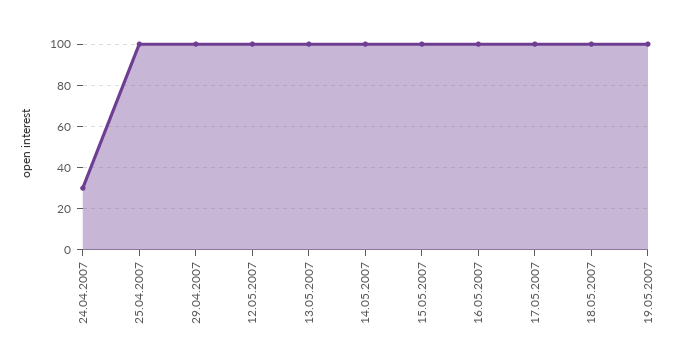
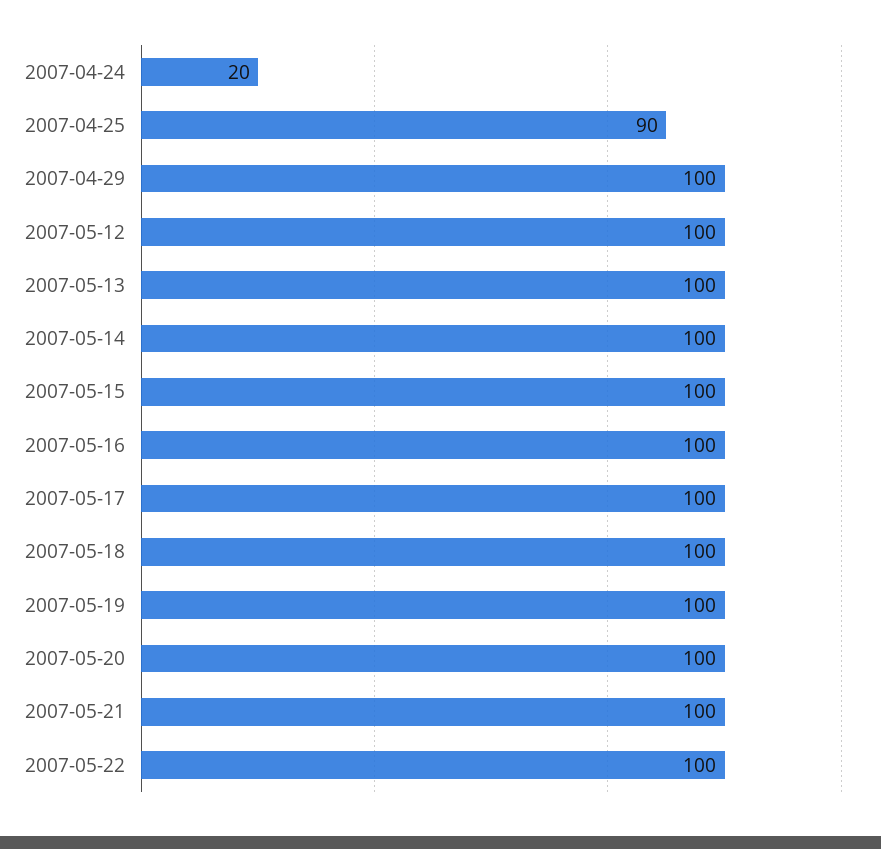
24.04.2007: 30 -> 20
25.04.2007: 100 -> 90
2007-05-20: none -> 100
2007-05-21: none -> 100
2007-05-22: none -> 100

